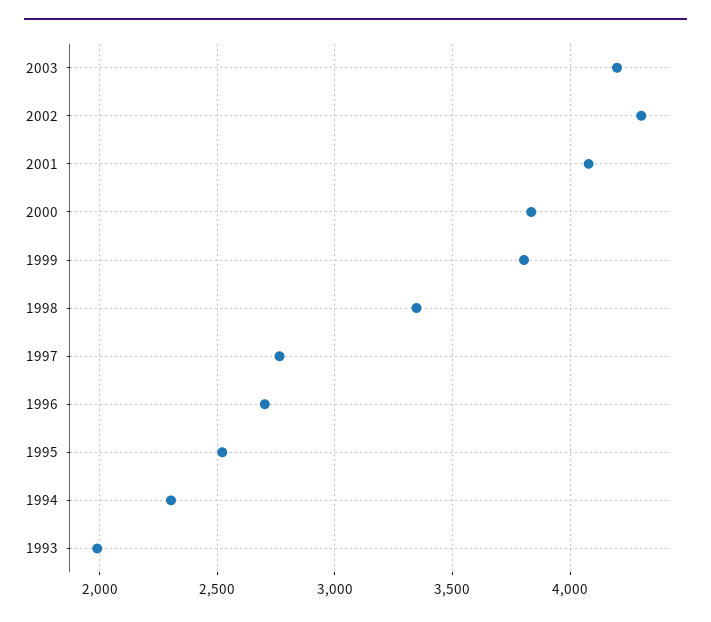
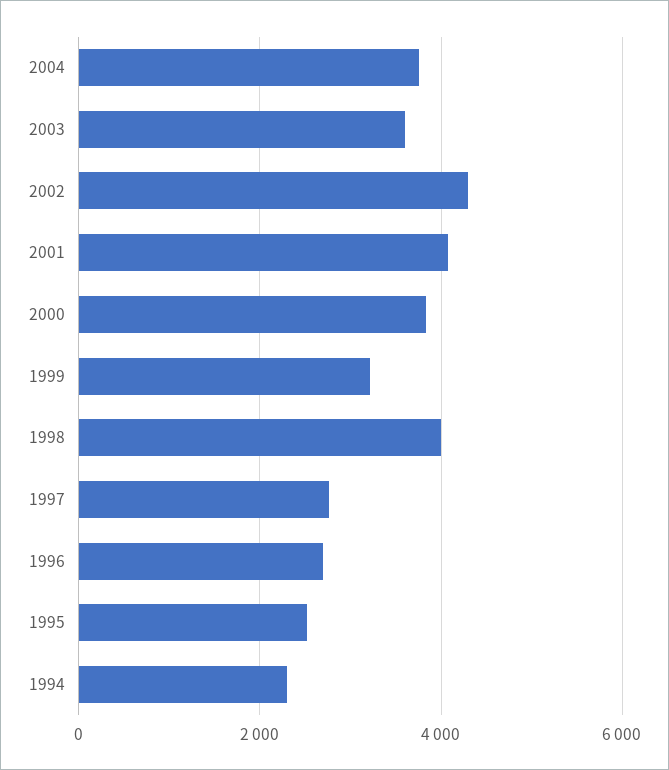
2003: 4200 -> 3600
1999: 3800 -> 3200
1998: 3350 -> 4000
1993: 2000 -> none
2004: none -> 3800

